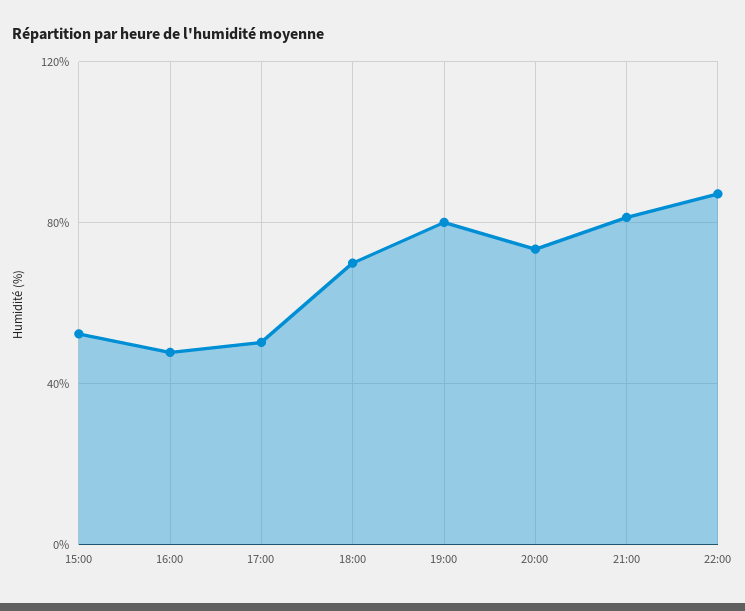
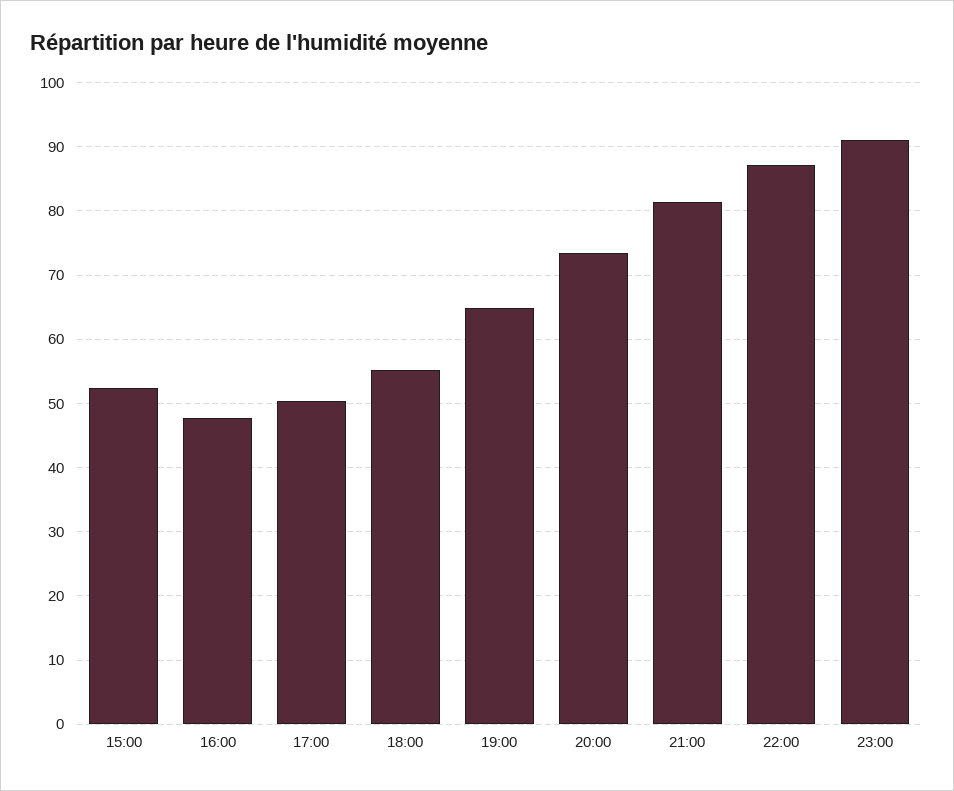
18:00: 70 -> 55
19:00: 80 -> 65
23:00: none -> 91

